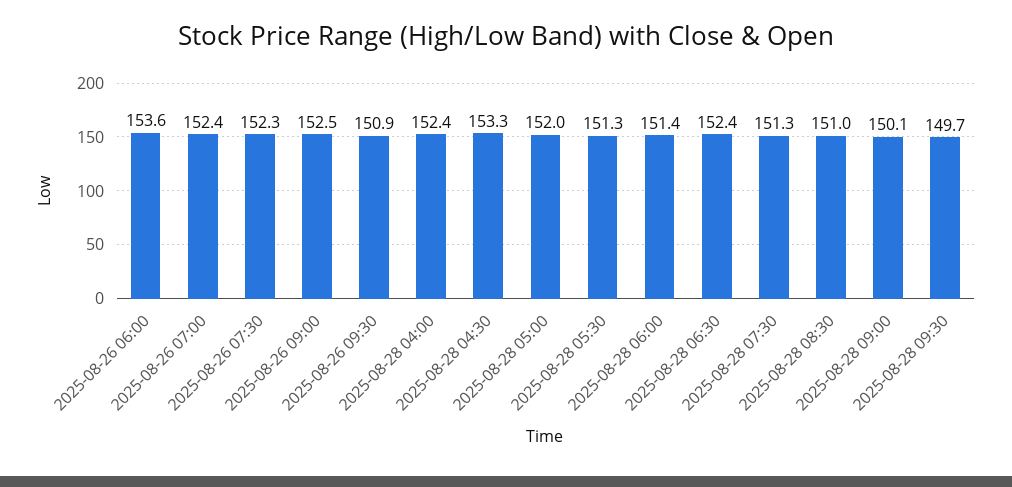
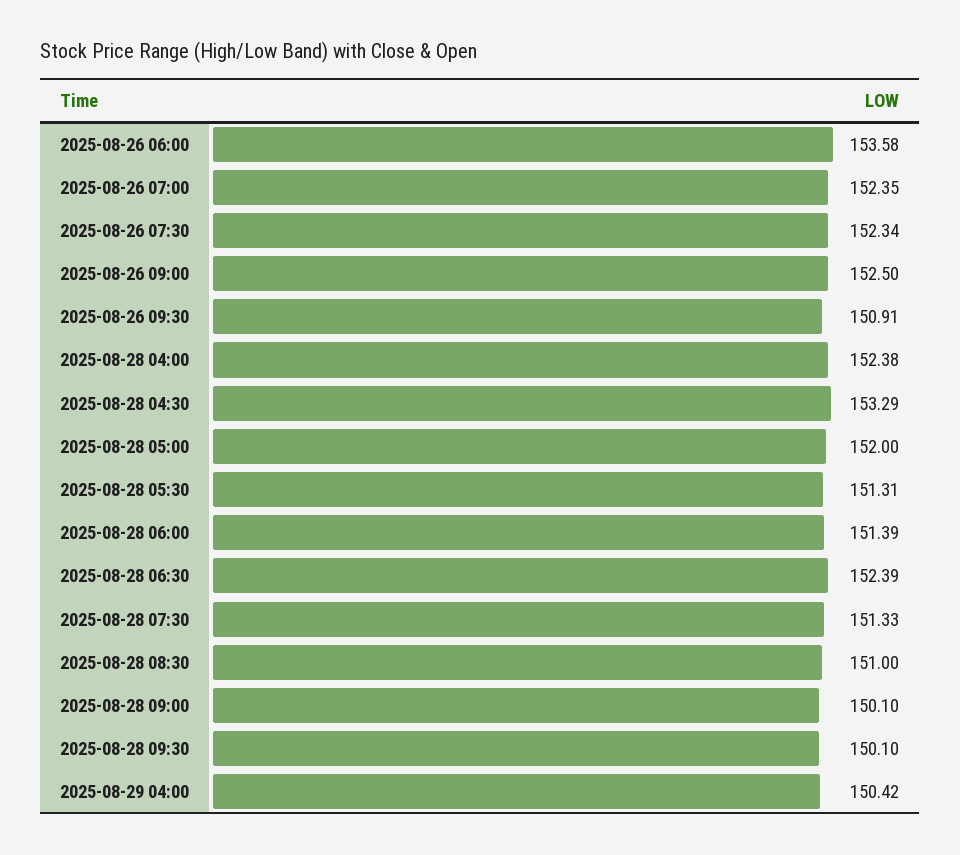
2025-08-28 09:30: 149.7 -> 150.1
2025-08-29 04:00: none -> 150.42

